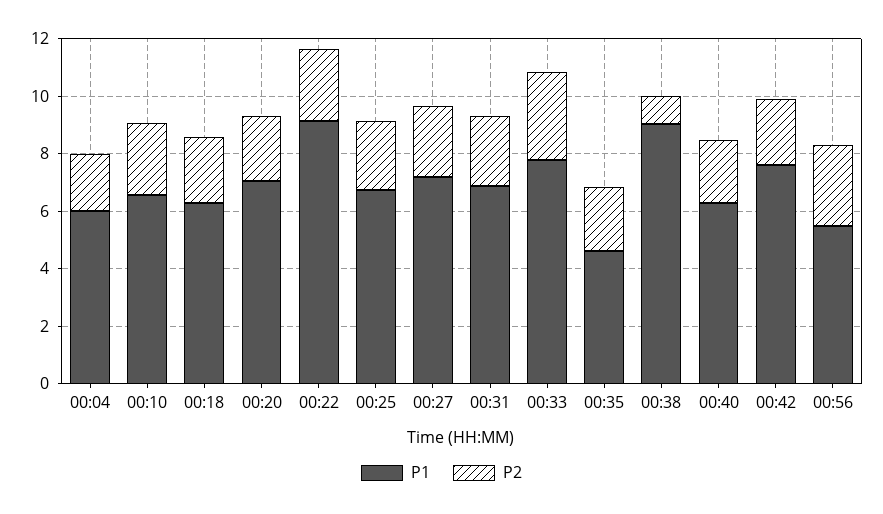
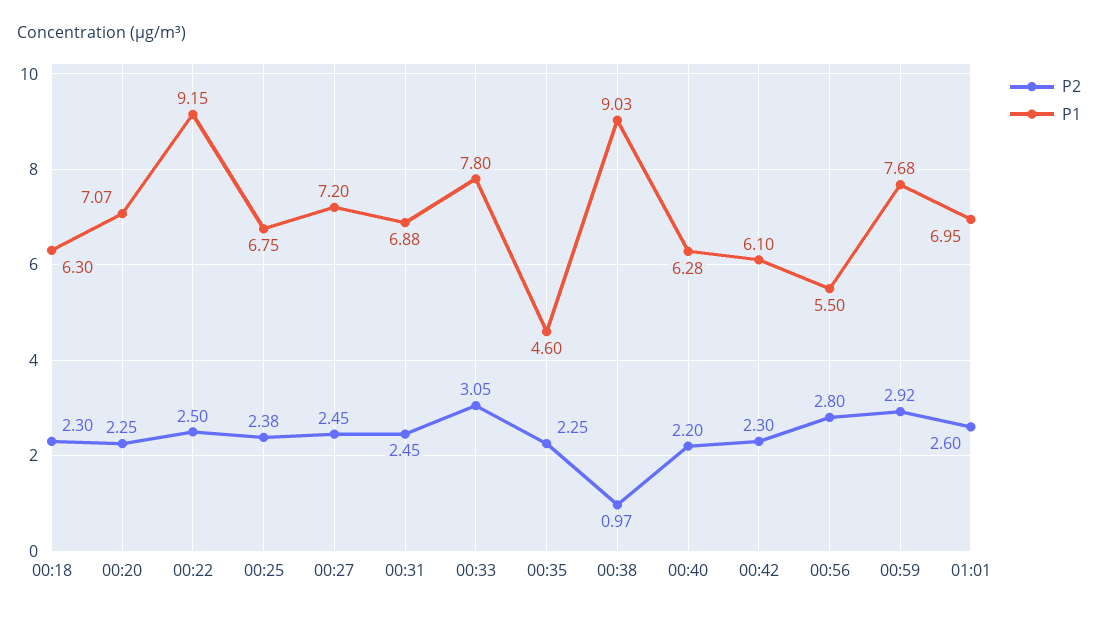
P1, 00:04: 6 -> none
P2, 00:04: 2 -> none
P1, 00:10: 6.5 -> none
P2, 00:10: 2.5 -> none
P1, 00:42: 7.5 -> 6.1
P2, 00:59: none -> 2.92
P1, 00:59: none -> 7.68
P2, 01:01: none -> 2.6
P1, 01:01: none -> 6.95

